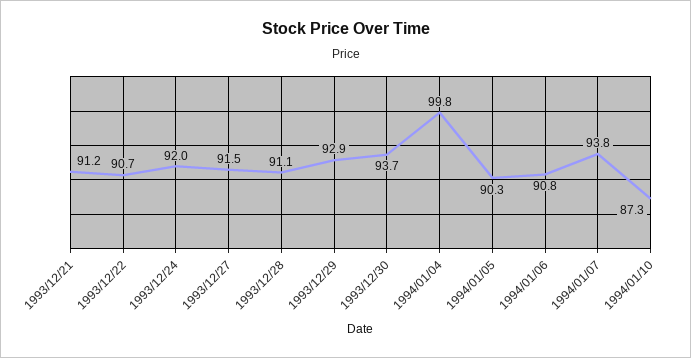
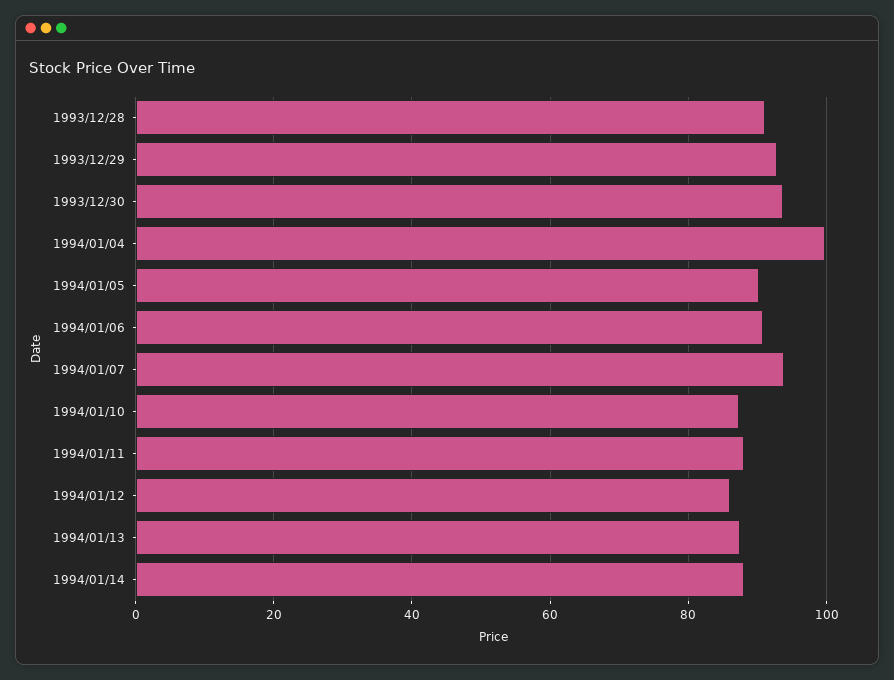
1993/12/21: 91.2 -> none
1993/12/22: 90.7 -> none
1993/12/24: 92 -> none
1993/12/27: 91.5 -> none
1994/01/11: none -> 88
1994/01/12: none -> 86
1994/01/13: none -> 88
1994/01/14: none -> 88

